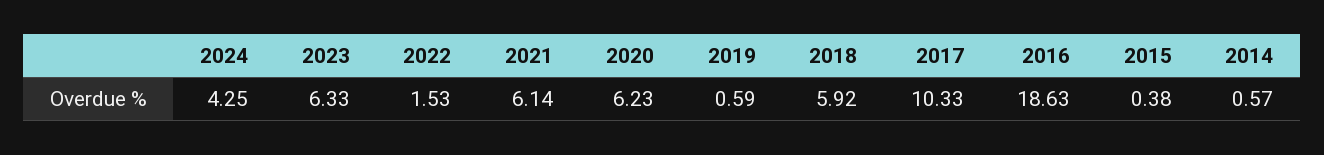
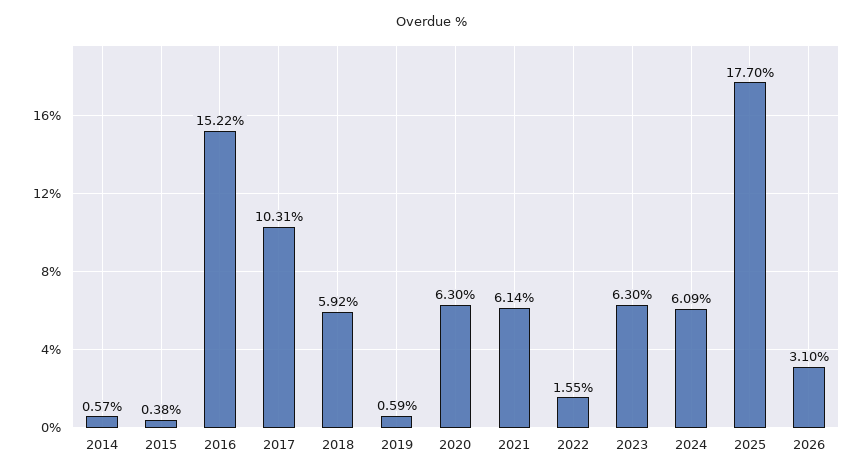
2024: 4.25 -> 6.09
2023: 6.33 -> 6.3
2022: 1.53 -> 1.55
2020: 6.23 -> 6.3
2017: 10.33 -> 10.31
2016: 18.63 -> 15.22
2025: none -> 17.7
2026: none -> 3.1

